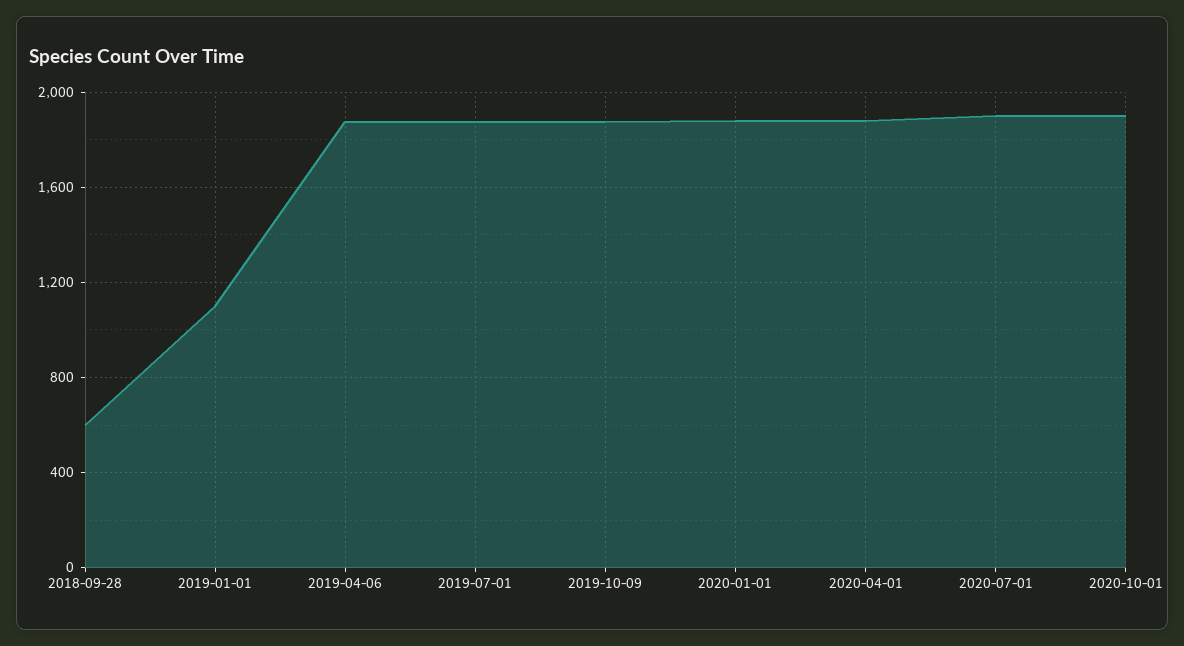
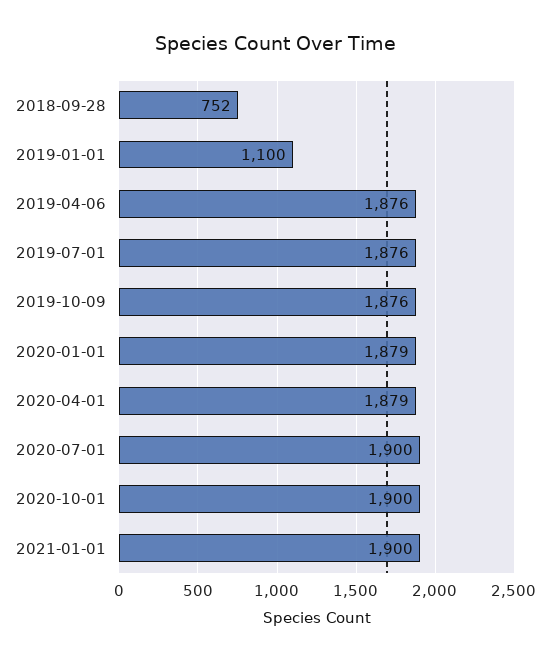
2018-09-28: 600 -> 752
2021-01-01: none -> 1900

